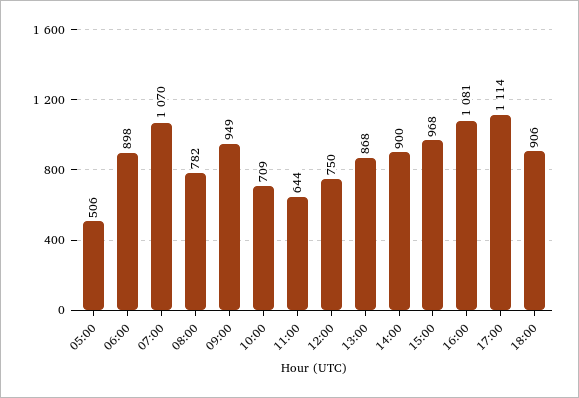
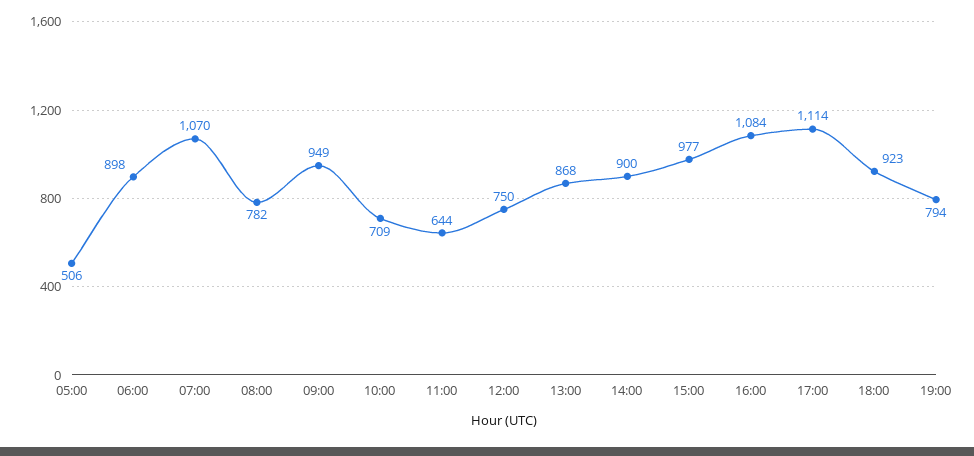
15:00: 968 -> 977
16:00: 1081 -> 1084
18:00: 906 -> 923
19:00: none -> 794

